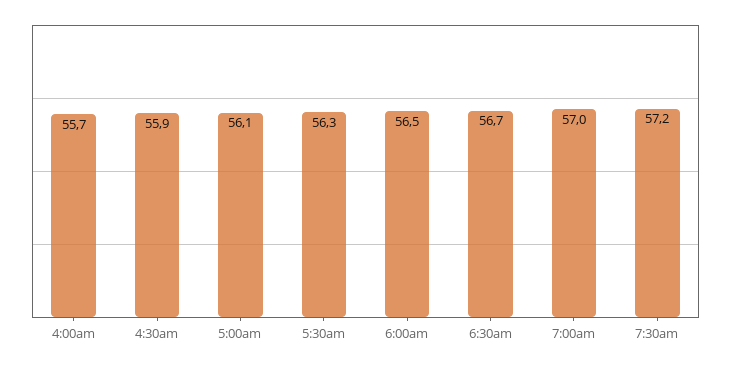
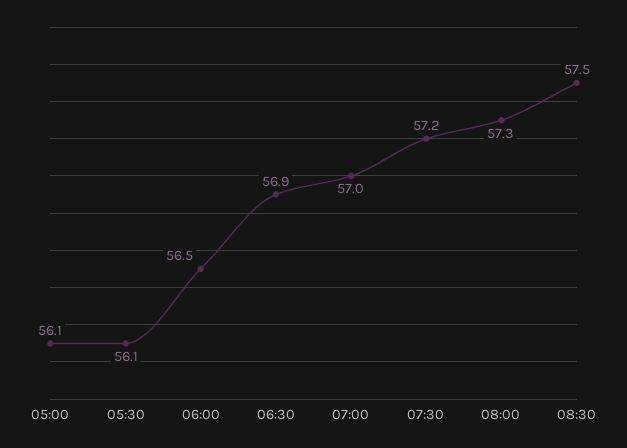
4:00am: 55.7 -> none
4:30am: 55.9 -> none
5:30am: 56.3 -> 56.1
6:30am: 56.7 -> 56.9
08:00: none -> 57.3
08:30: none -> 57.5

